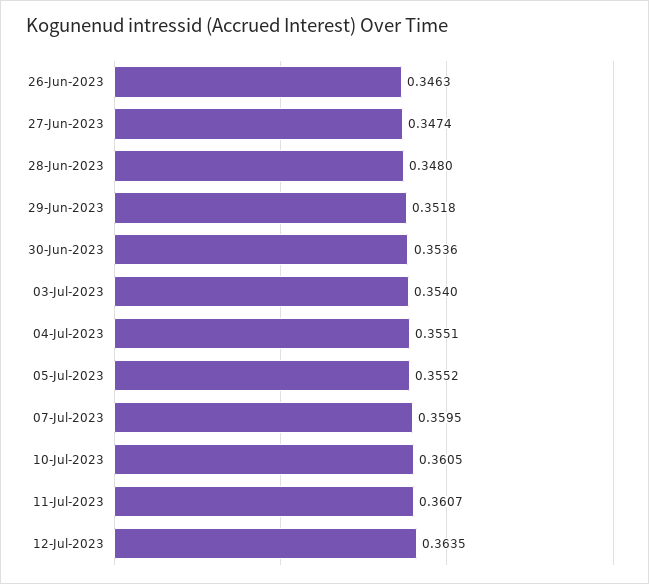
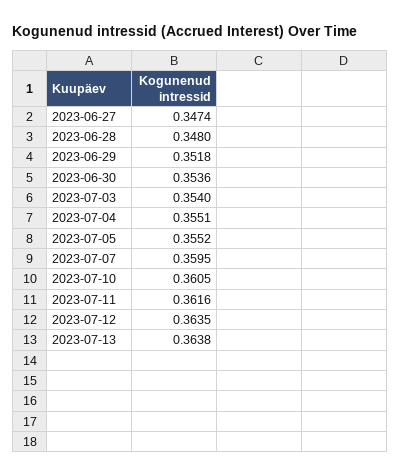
26-Jun-2023: 0.3463 -> none
11-Jul-2023: 0.3607 -> 0.3616
2023-07-13: none -> 0.3638

